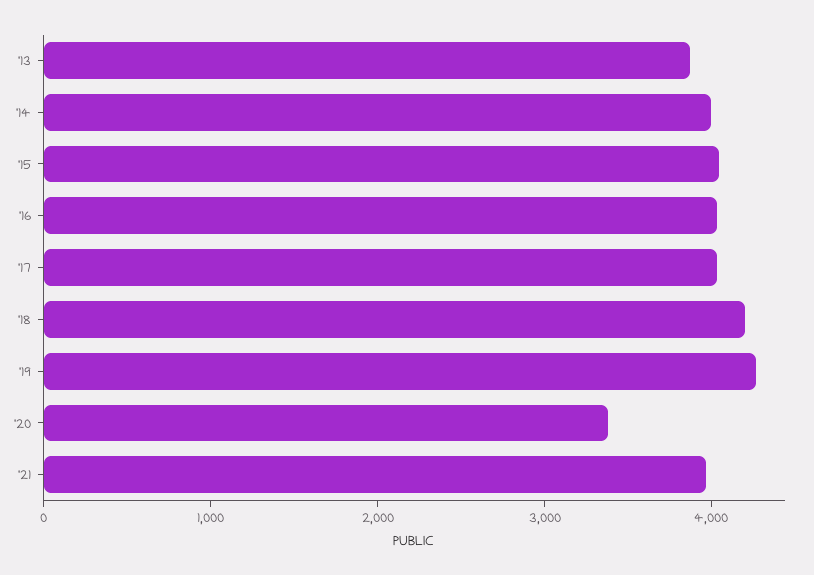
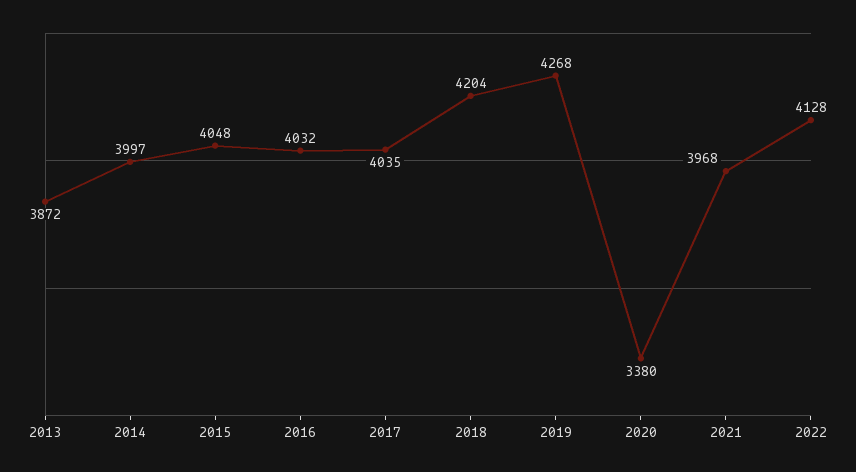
2022: none -> 4128

